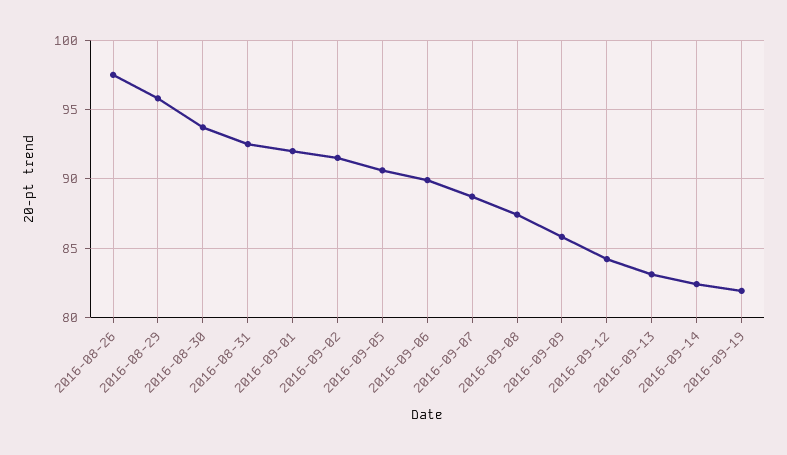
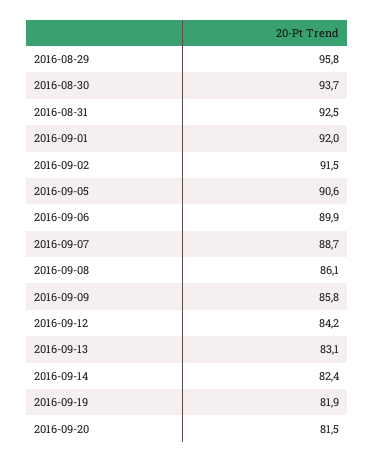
2016-08-26: 97.5 -> none
2016-09-08: 87.5 -> 86.1
2016-09-20: none -> 81.5

